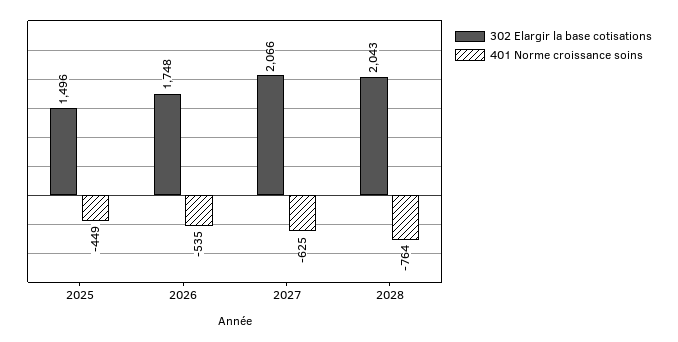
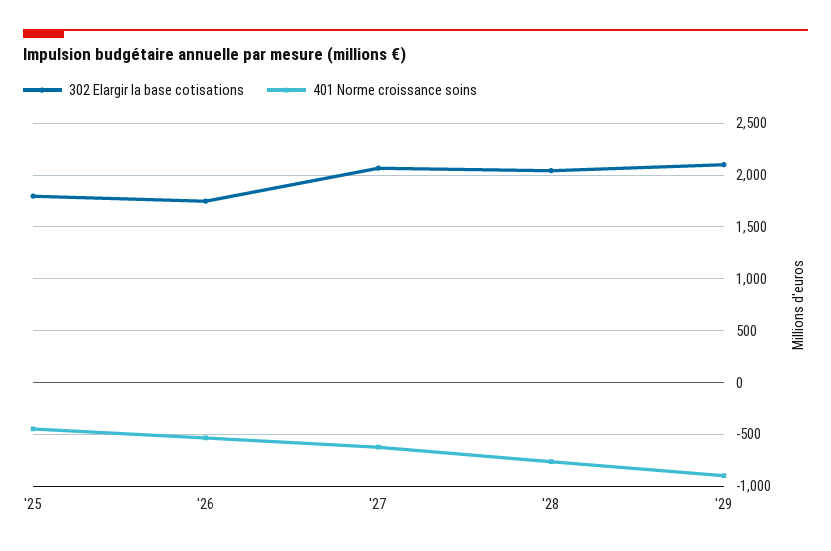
302 Elargir la base cotisations, 2025: 1496 -> 1800
302 Elargir la base cotisations, '29: none -> 2100
401 Norme croissance soins, '29: none -> -900

